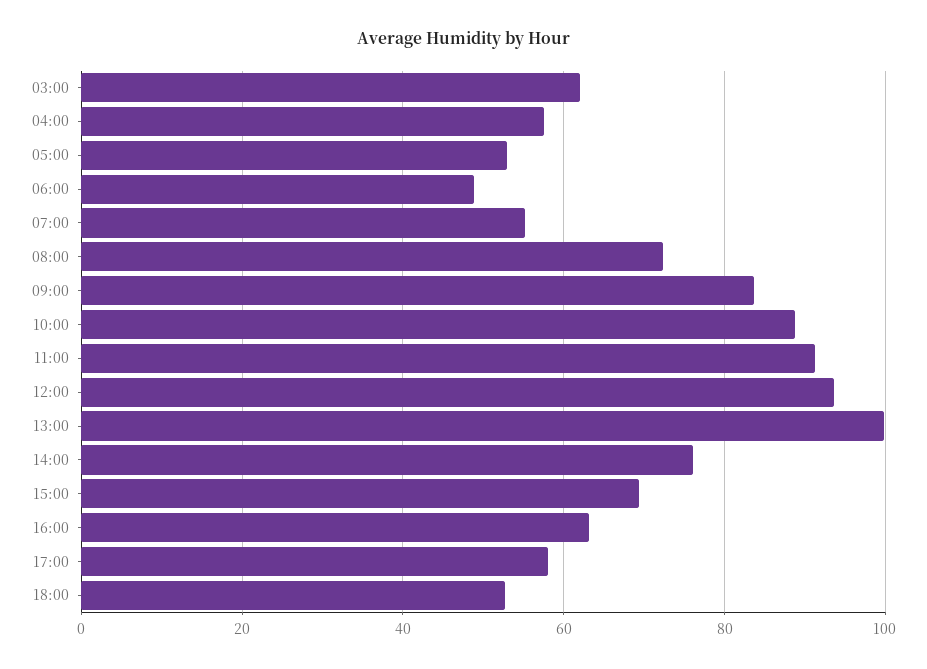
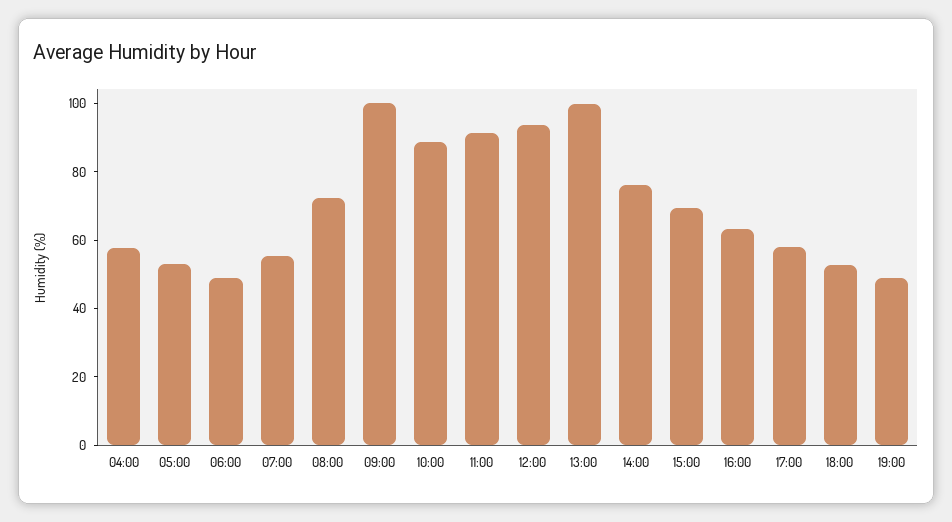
03:00: 62 -> none
09:00: 84 -> 100
19:00: none -> 50

